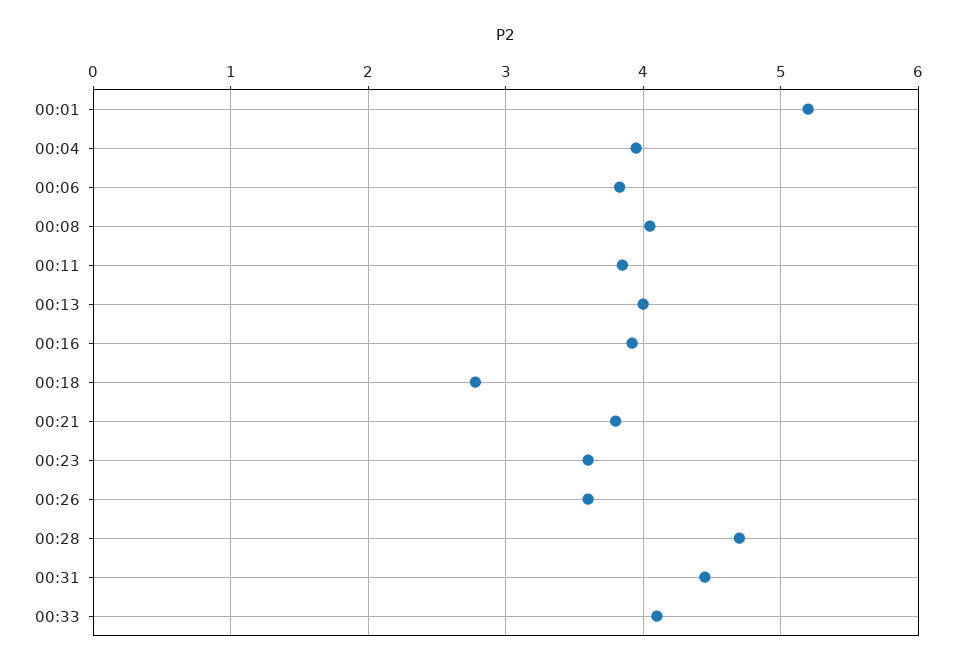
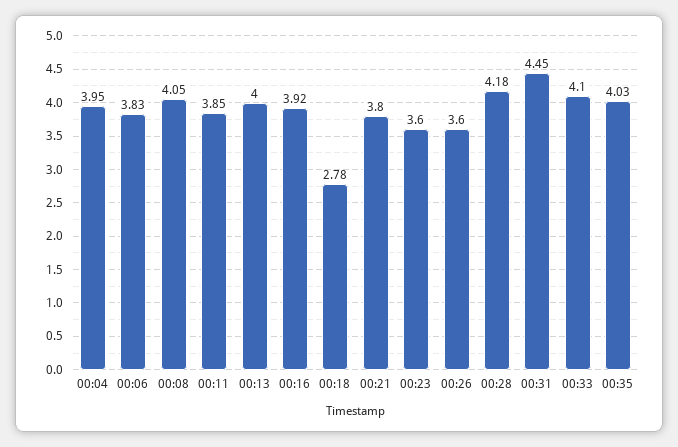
00:01: 5.2 -> none
00:28: 4.7 -> 4.18
00:35: none -> 4.03

